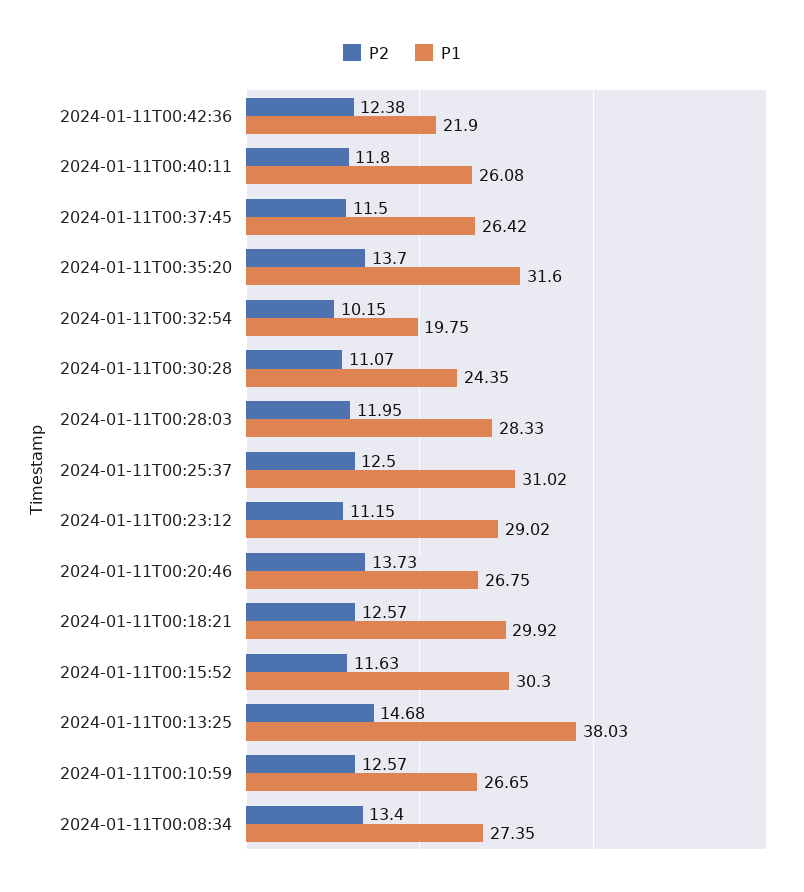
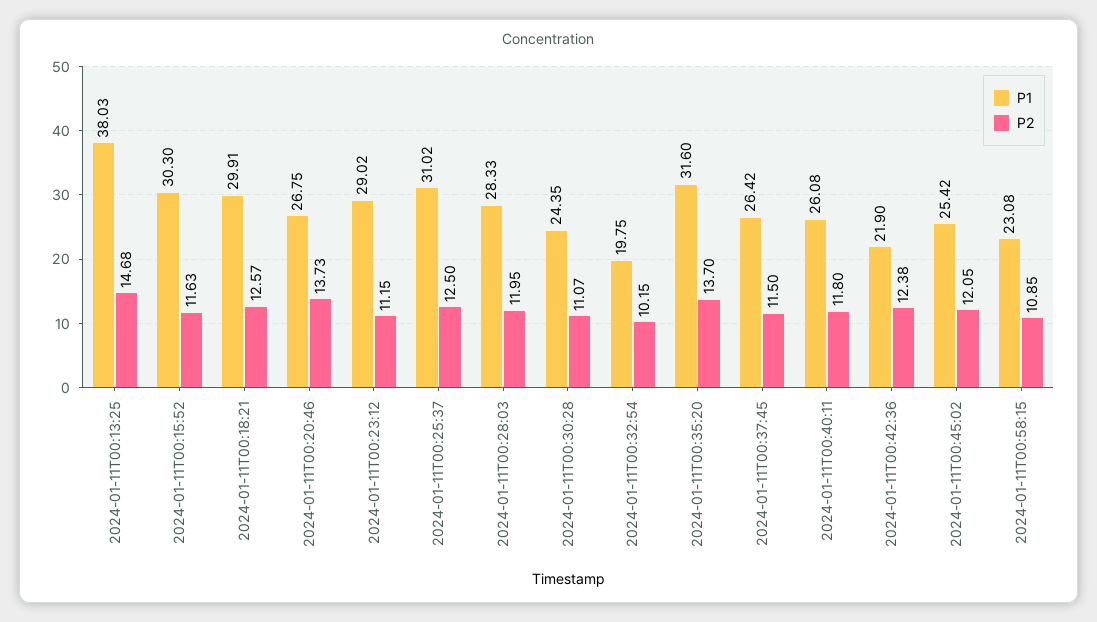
P1, 2024-01-11T00:18:21: 29.92 -> 29.91
P2, 2024-01-11T00:10:59: 12.57 -> none
P1, 2024-01-11T00:10:59: 26.65 -> none
P2, 2024-01-11T00:08:34: 13.4 -> none
P1, 2024-01-11T00:08:34: 27.35 -> none
P1, 2024-01-11T00:45:02: none -> 25.42
P2, 2024-01-11T00:45:02: none -> 12.05
P1, 2024-01-11T00:58:15: none -> 23.08
P2, 2024-01-11T00:58:15: none -> 10.85

